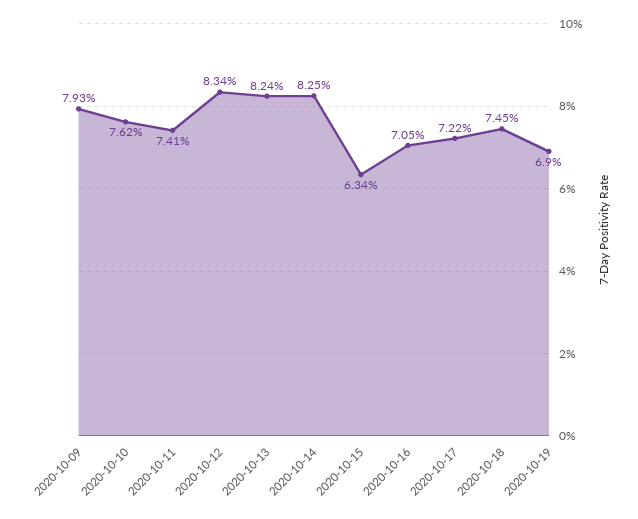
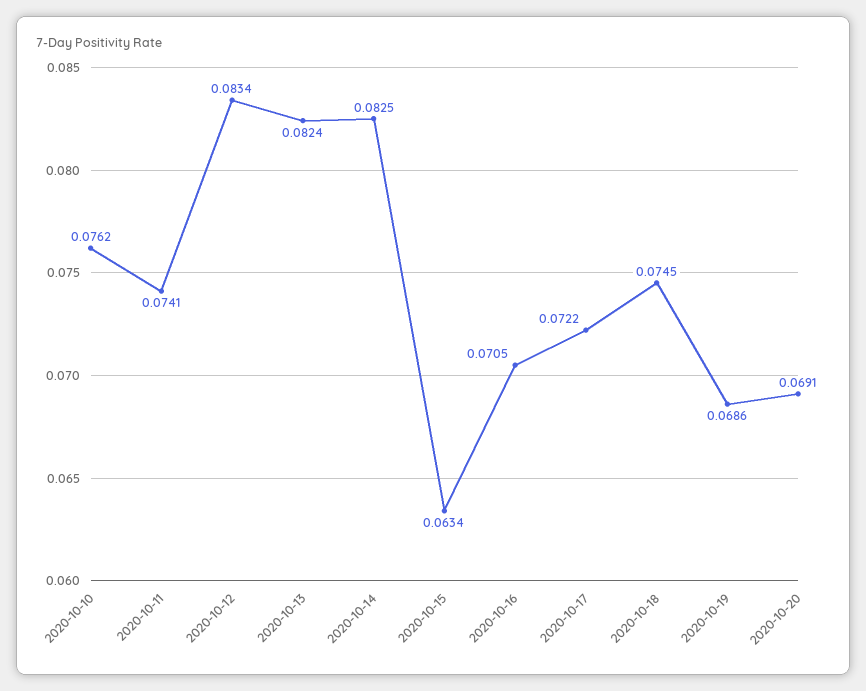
2020-10-09: 0.0793 -> none
2020-10-19: 0.069 -> 0.0686
2020-10-20: none -> 0.0691

